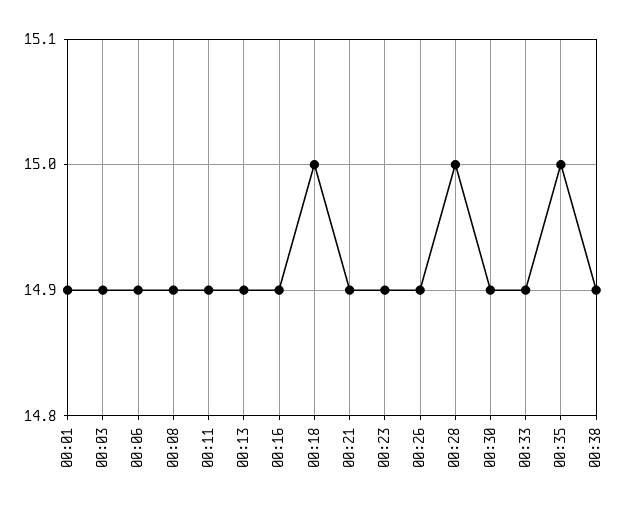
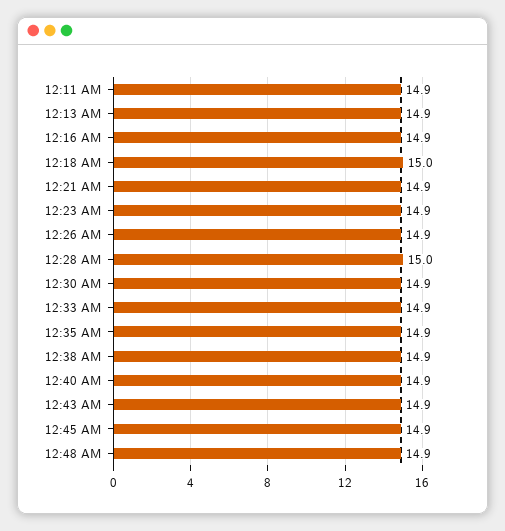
00:01: 14.9 -> none
00:03: 14.9 -> none
00:06: 14.9 -> none
00:08: 14.9 -> none
00:35: 15 -> 14.9
12:40 AM: none -> 14.9
12:43 AM: none -> 14.9
12:45 AM: none -> 14.9
12:48 AM: none -> 14.9

